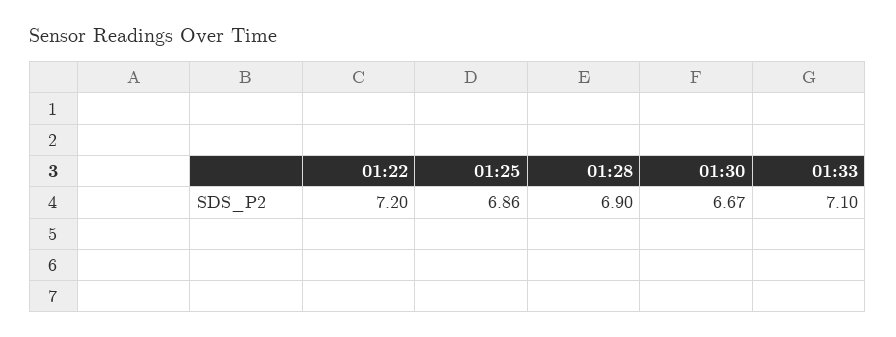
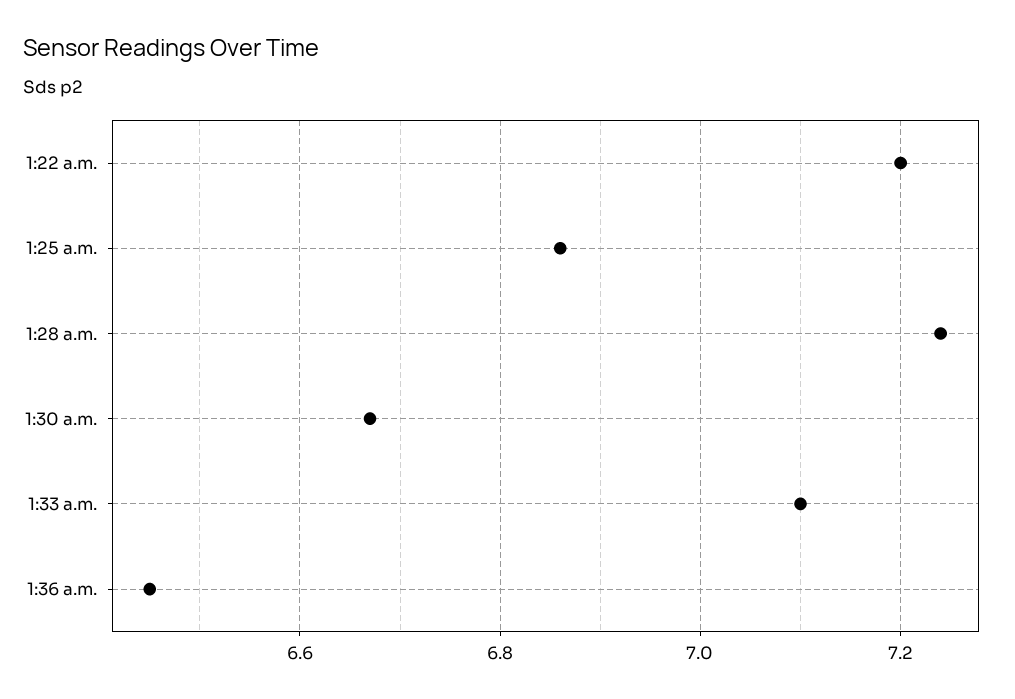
01:28: 6.9 -> 7.25
1:36 a.m.: none -> 6.45

